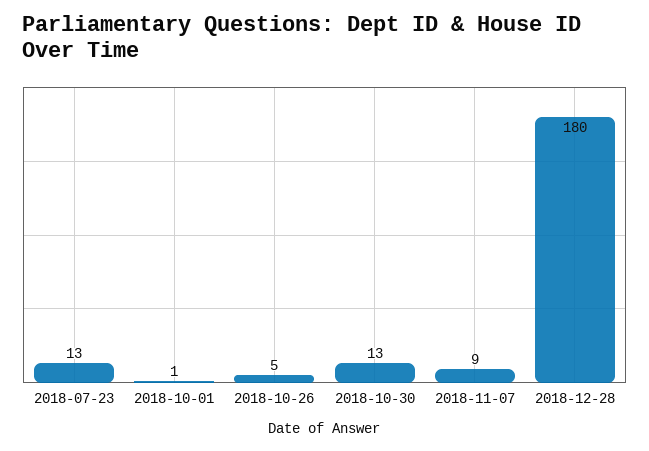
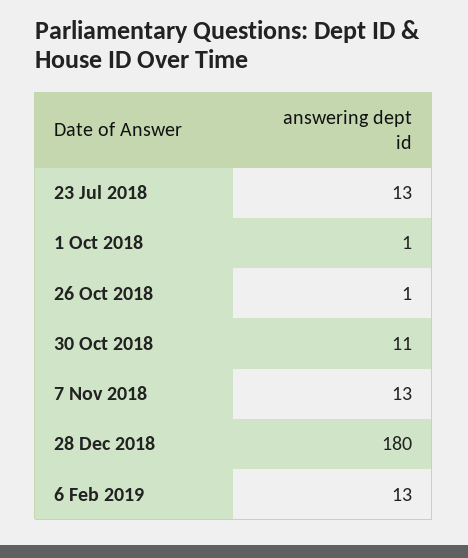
2018-10-26: 5 -> 1
2018-10-30: 13 -> 11
2018-11-07: 9 -> 13
6 Feb 2019: none -> 13

